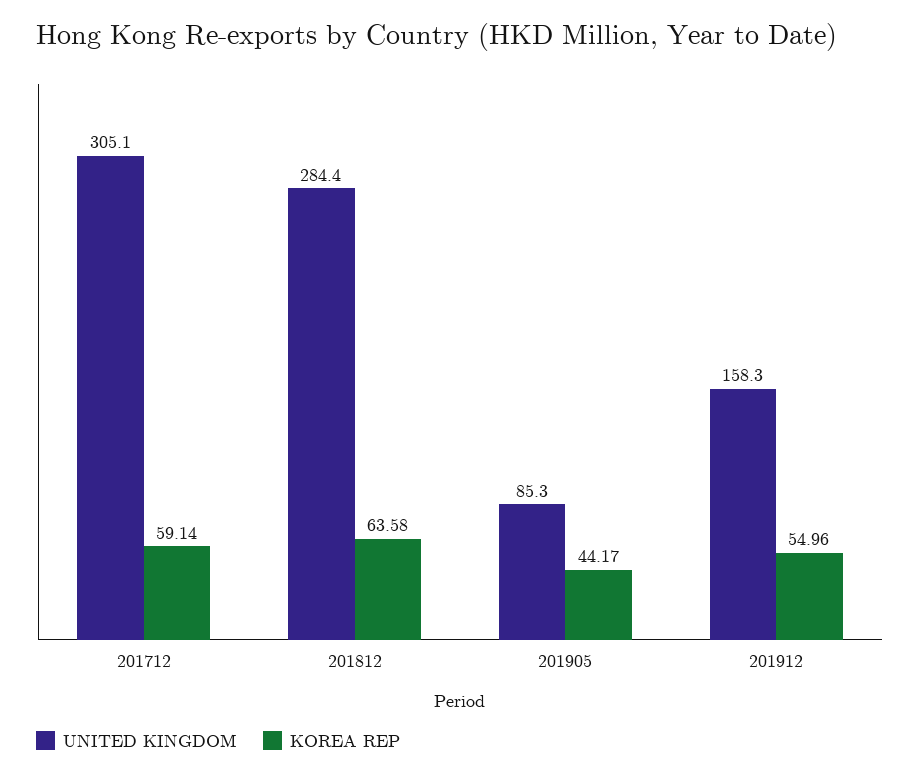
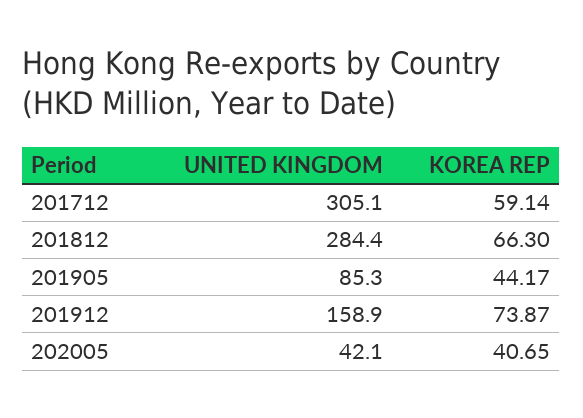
KOREA REP, 201812: 63.58 -> 66.3
UNITED KINGDOM, 201912: 158.3 -> 158.9
KOREA REP, 201912: 54.96 -> 73.87
UNITED KINGDOM, 202005: none -> 42.1
KOREA REP, 202005: none -> 40.65

